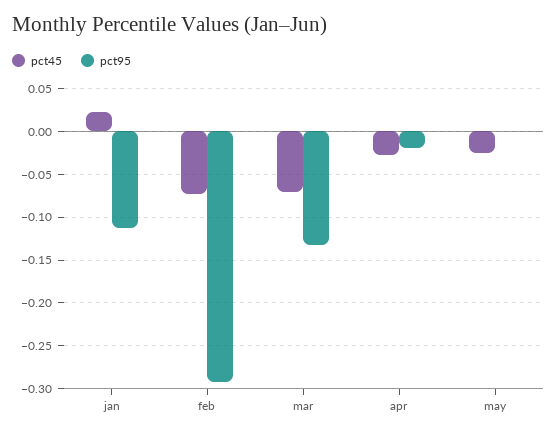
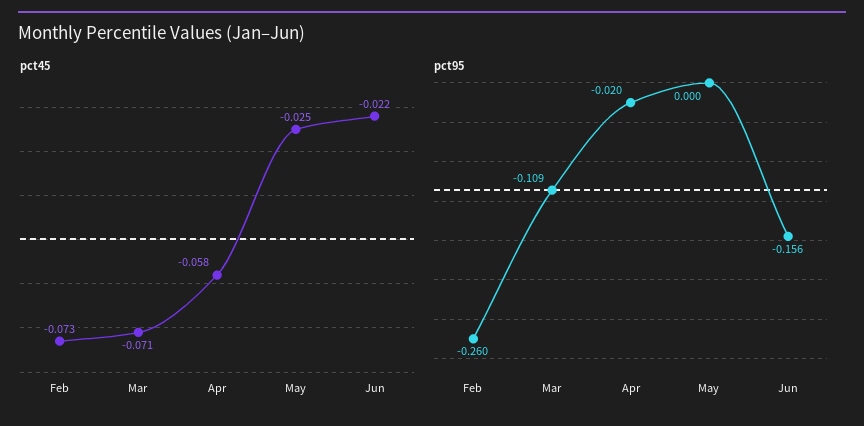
pct45, jan: 0.02 -> none
pct95, jan: -0.11 -> none
pct95, feb: -0.29 -> -0.26
pct95, mar: -0.13 -> -0.109
pct45, apr: -0.03 -> -0.058
pct45, Jun: none -> -0.022
pct95, Jun: none -> -0.156

